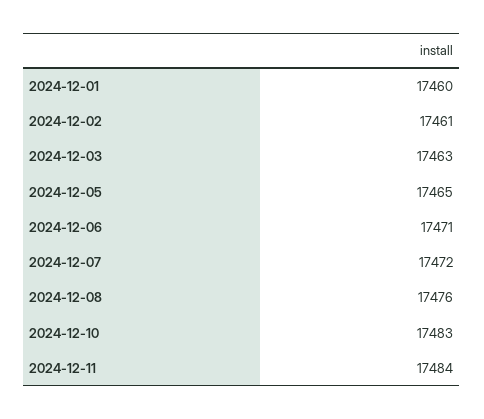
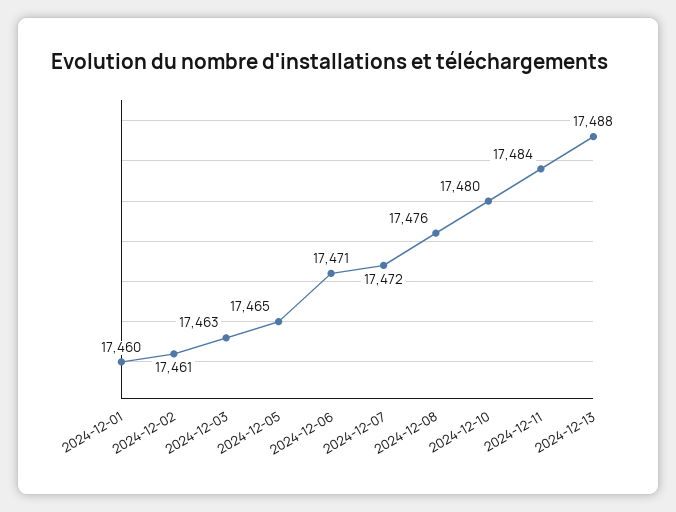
2024-12-10: 17483 -> 17480
2024-12-13: none -> 17488

